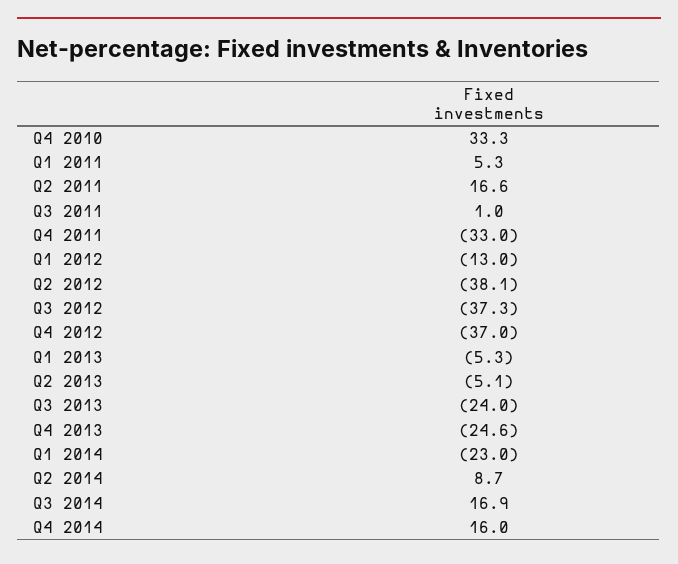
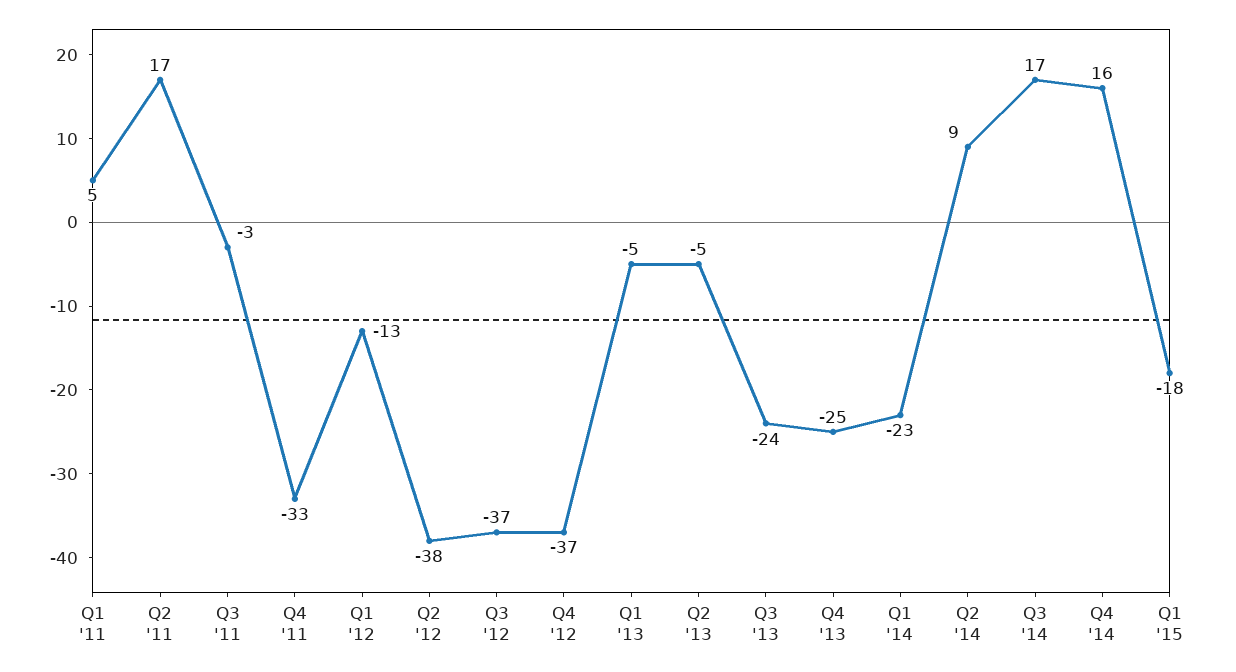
Q4 2010: 33.3 -> none
Q3 2011: 1 -> -3
Q1 '15: none -> -18

